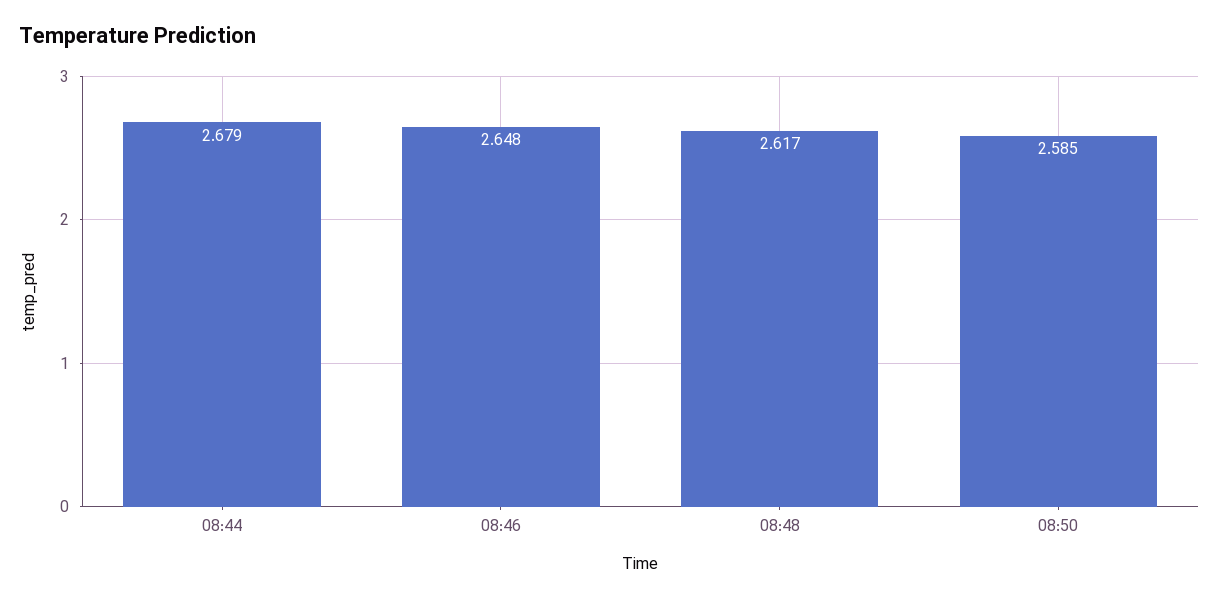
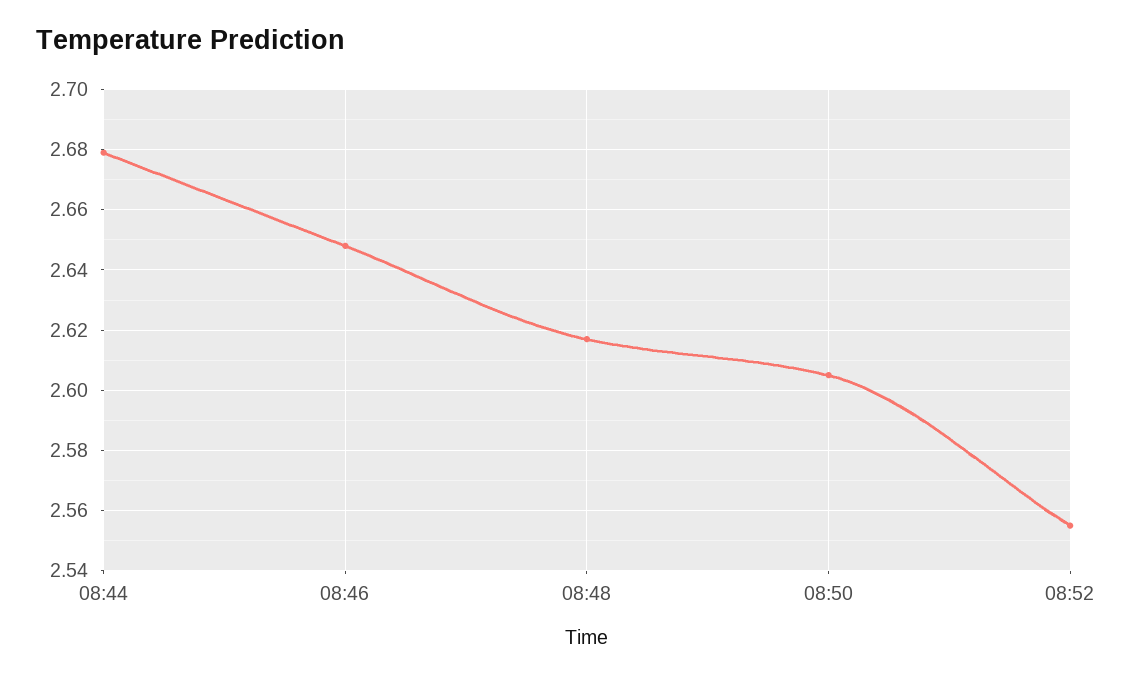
08:50: 2.585 -> 2.605
08:52: none -> 2.555

